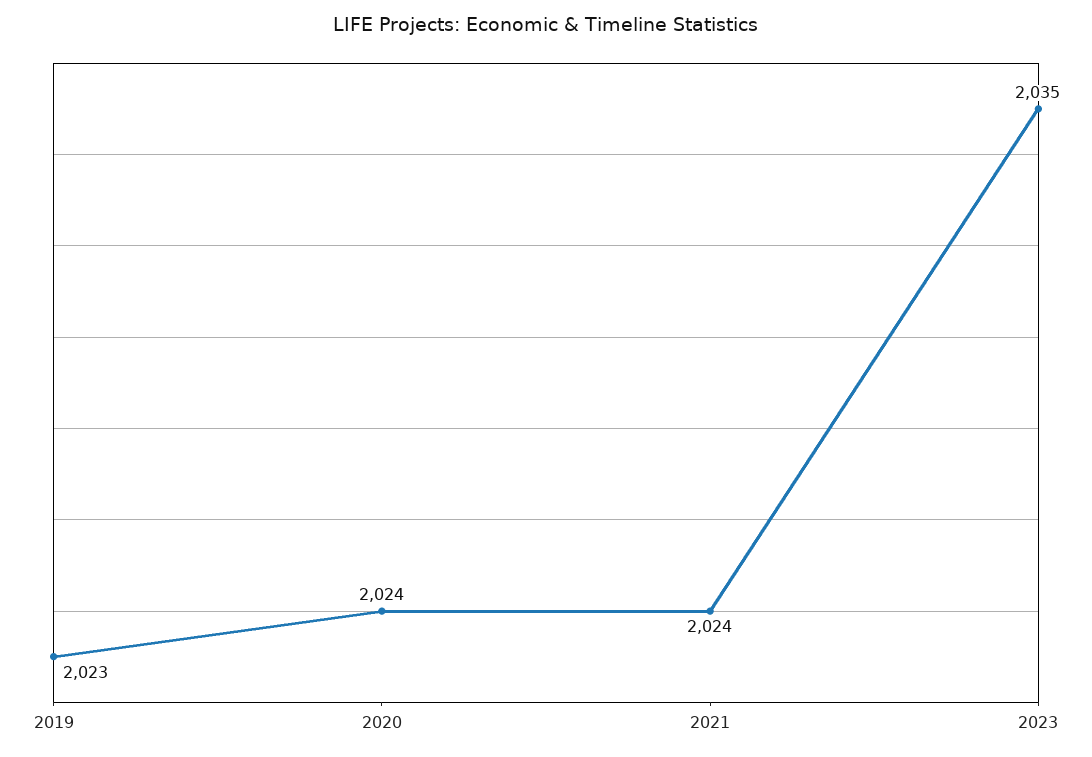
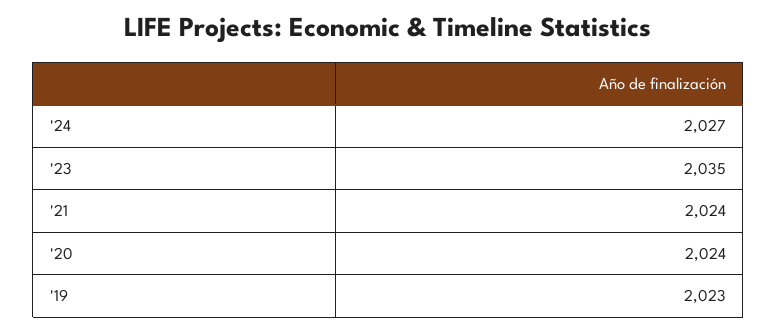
'24: none -> 2027

